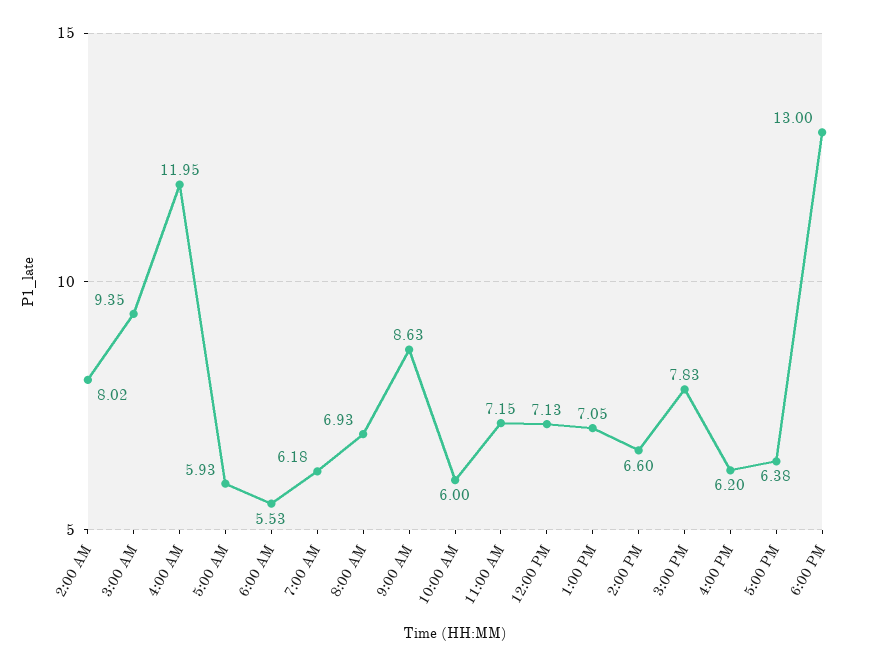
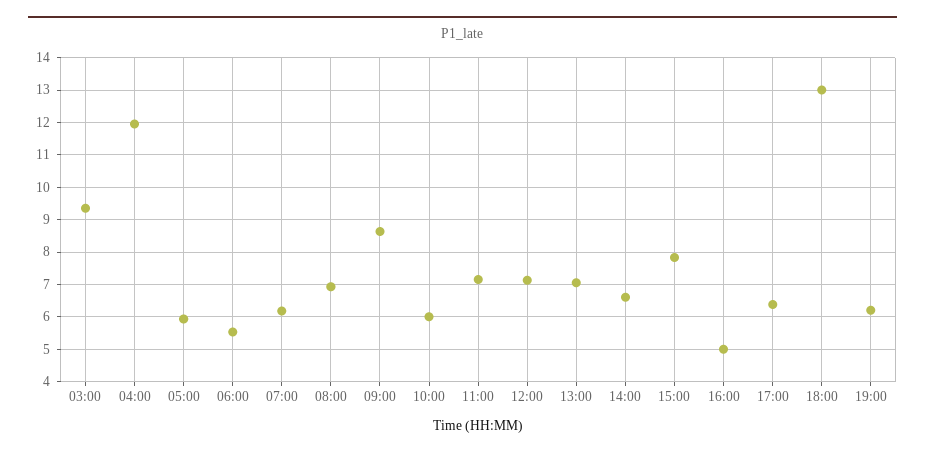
2:00 AM: 8.02 -> none
4:00 PM: 6.2 -> 5
19:00: none -> 6.2

